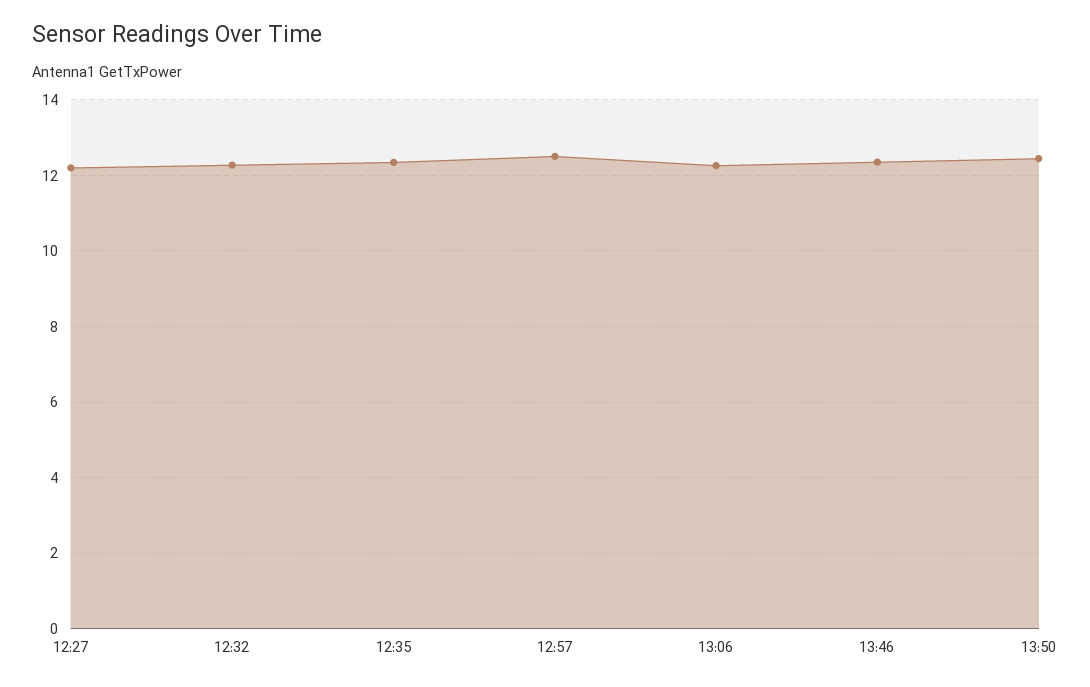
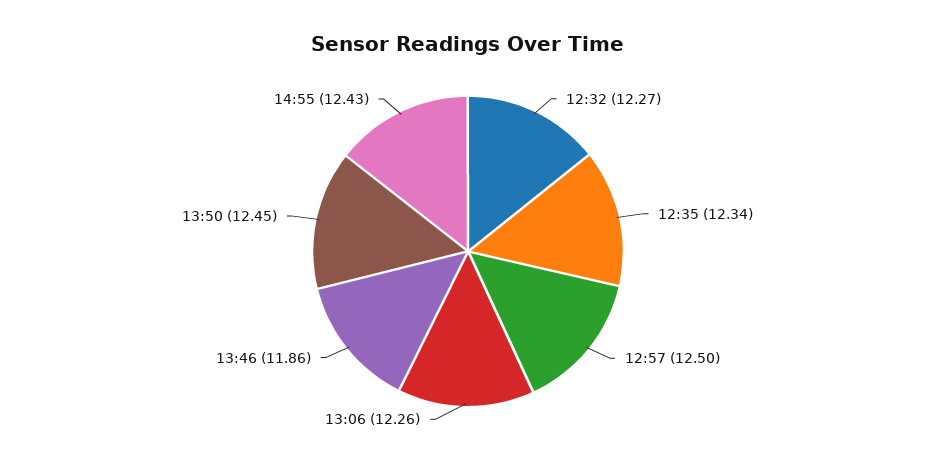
12:27: 12.2 -> none
13:46: 12.4 -> 11.86
14:55: none -> 12.43

